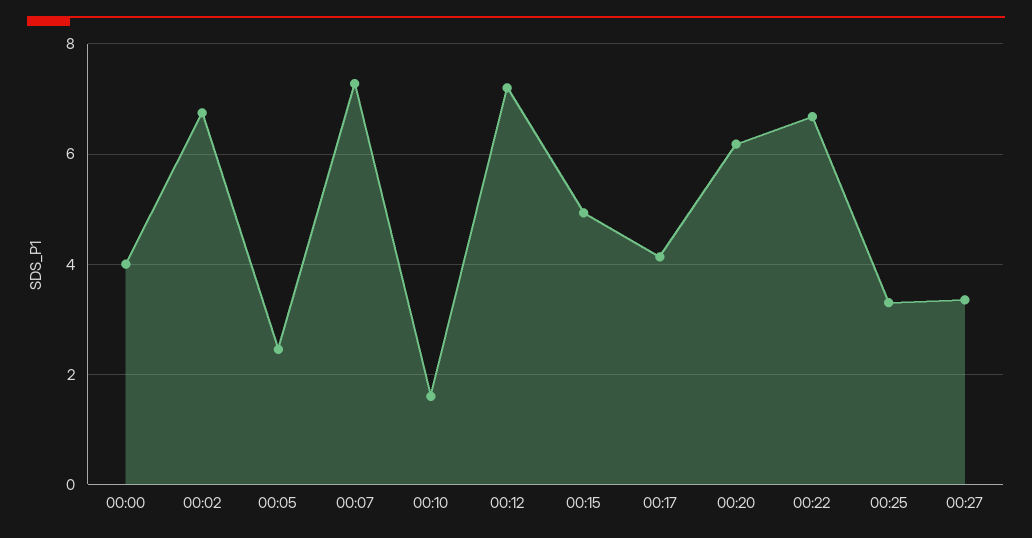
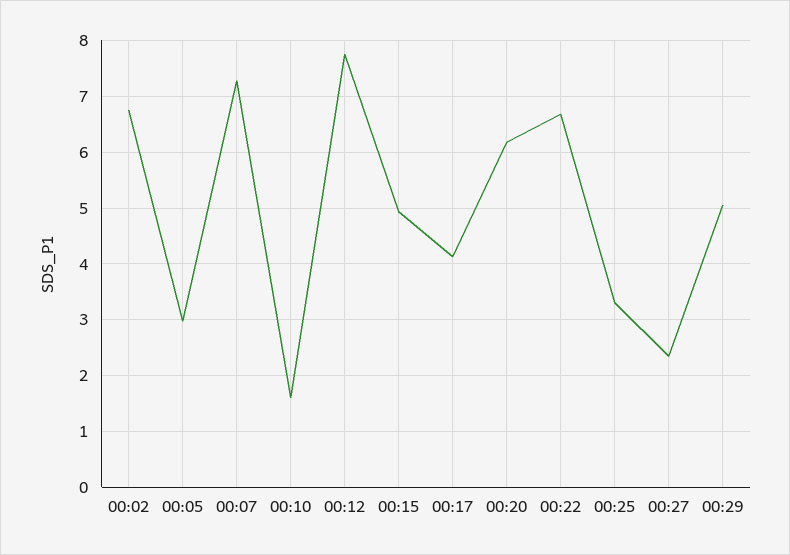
00:00: 4 -> none
00:05: 2.4 -> 3
00:12: 7.2 -> 7.8
00:27: 3.4 -> 2.4
00:29: none -> 5

